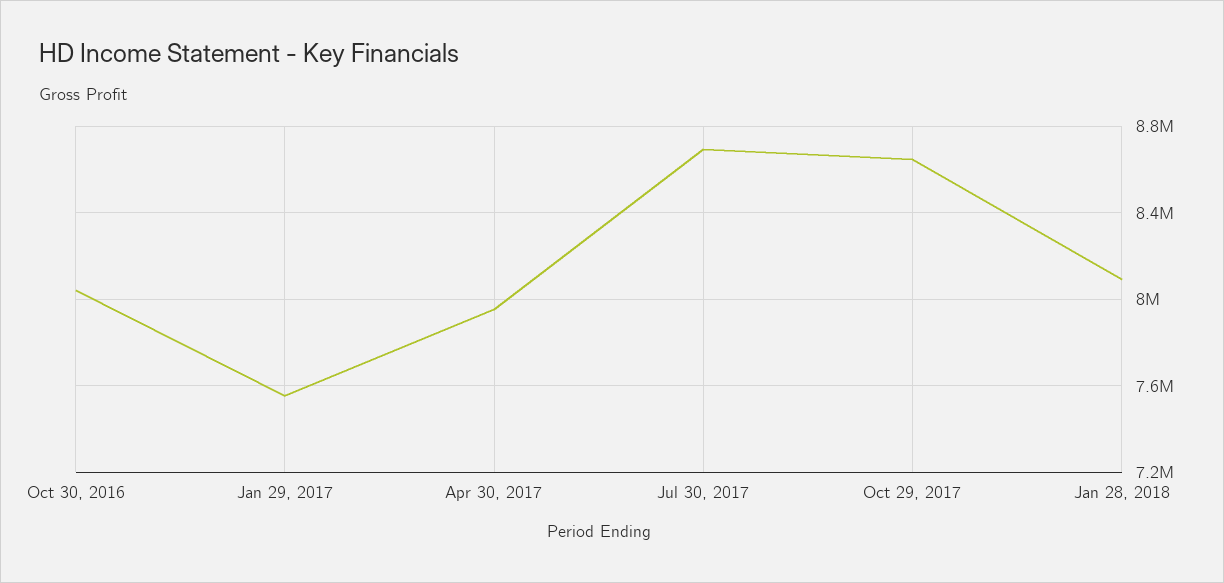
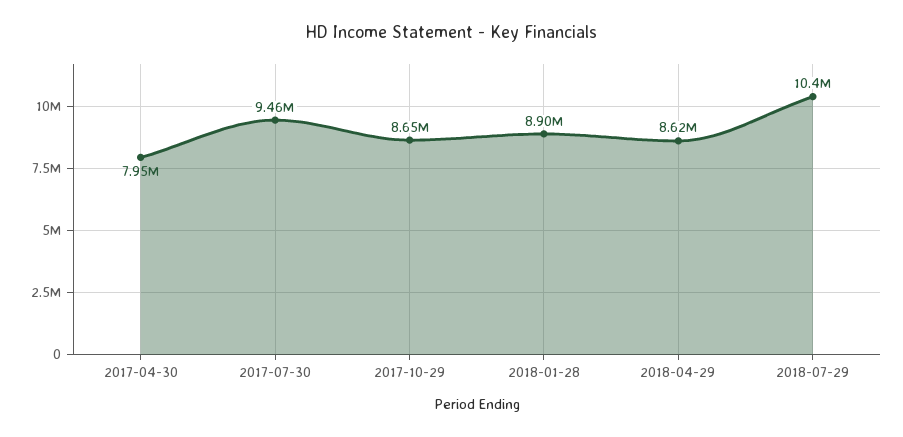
Oct 30, 2016: 8050000 -> none
Jan 29, 2017: 7550000 -> none
Jul 30, 2017: 8700000 -> 9460000
Jan 28, 2018: 8100000 -> 8900000
2018-04-29: none -> 8620000
2018-07-29: none -> 10400000

